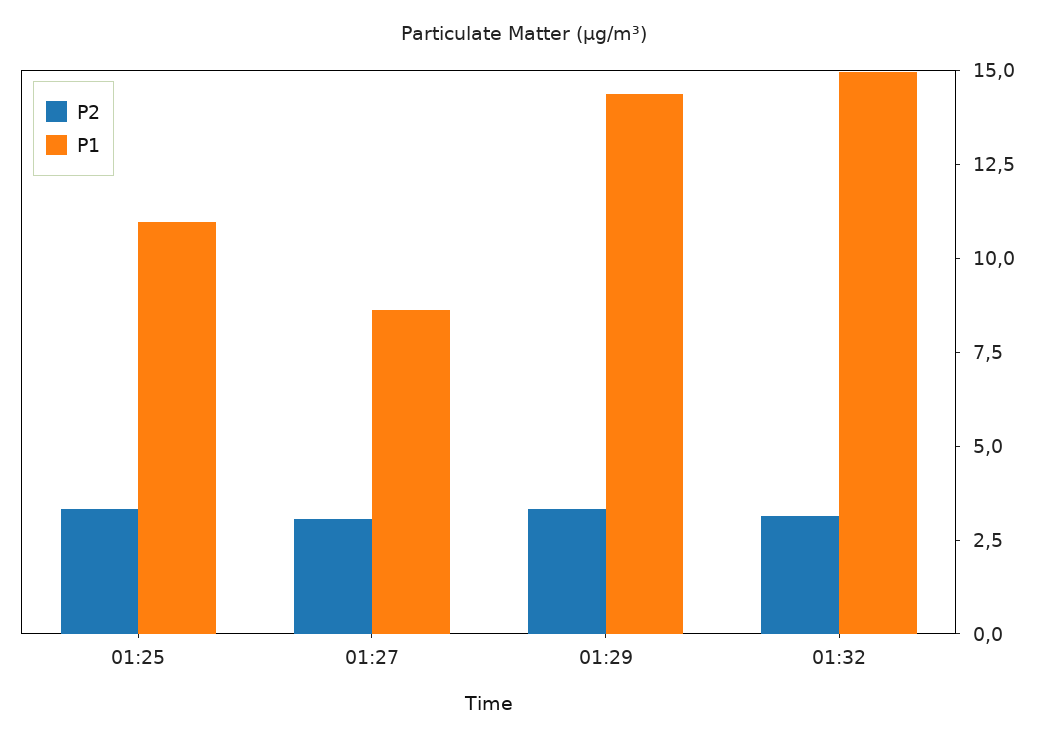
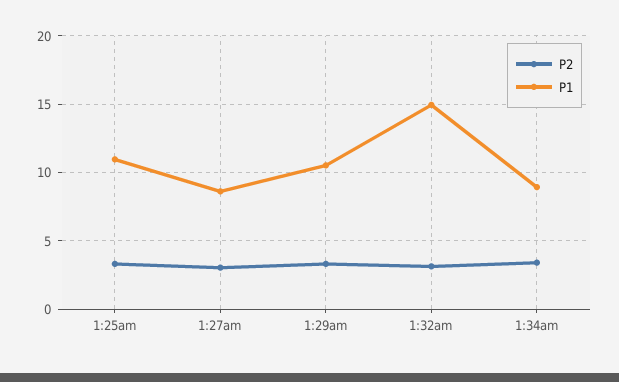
P1, 01:29: 14.5 -> 10.5
P2, 1:34am: none -> 3.5
P1, 1:34am: none -> 9

